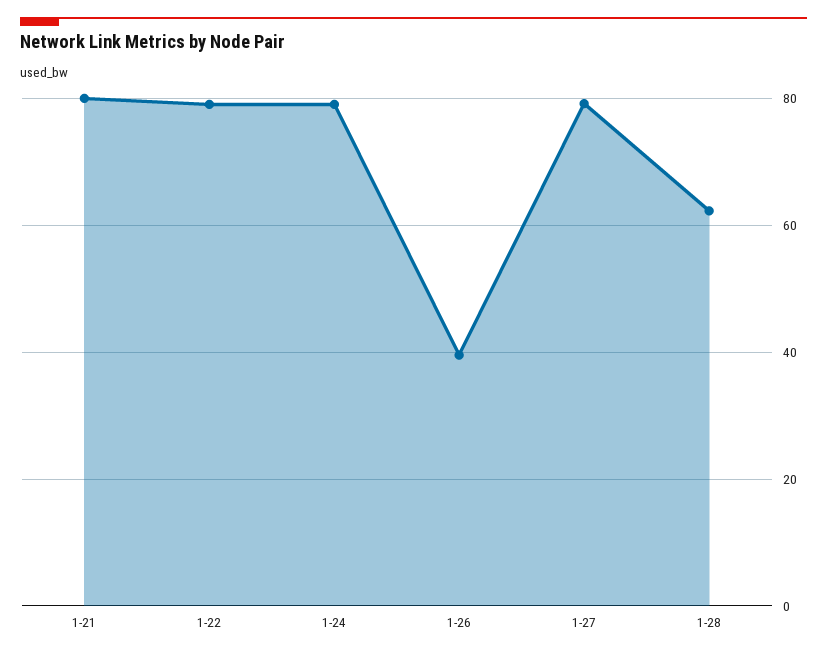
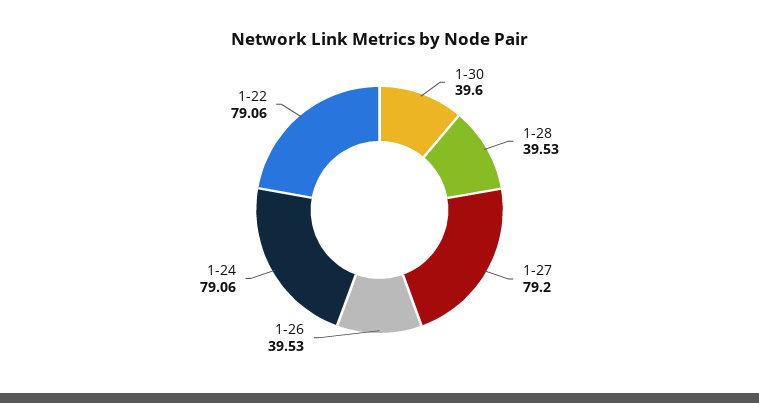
1-21: 80 -> none
1-28: 62 -> 39.53
1-30: none -> 39.6

